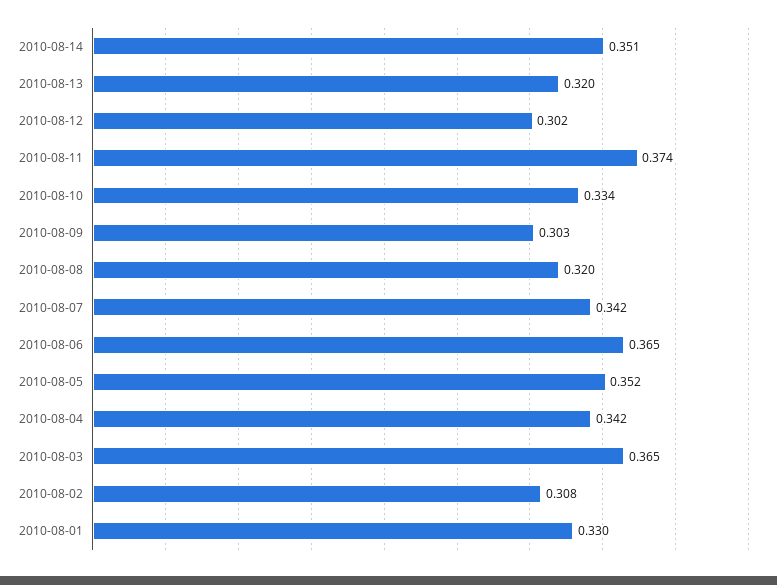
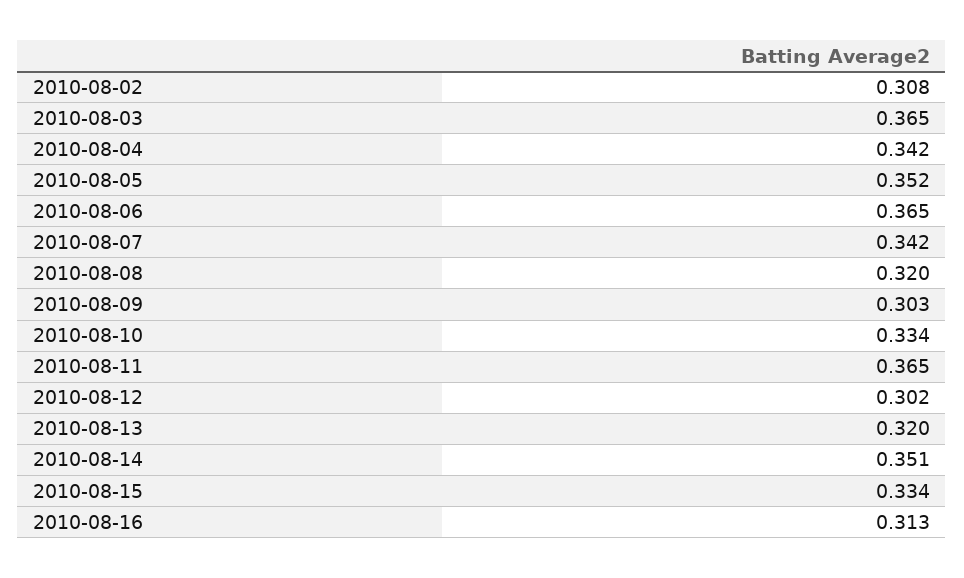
2010-08-11: 0.374 -> 0.365
2010-08-01: 0.33 -> none
2010-08-15: none -> 0.334
2010-08-16: none -> 0.313

